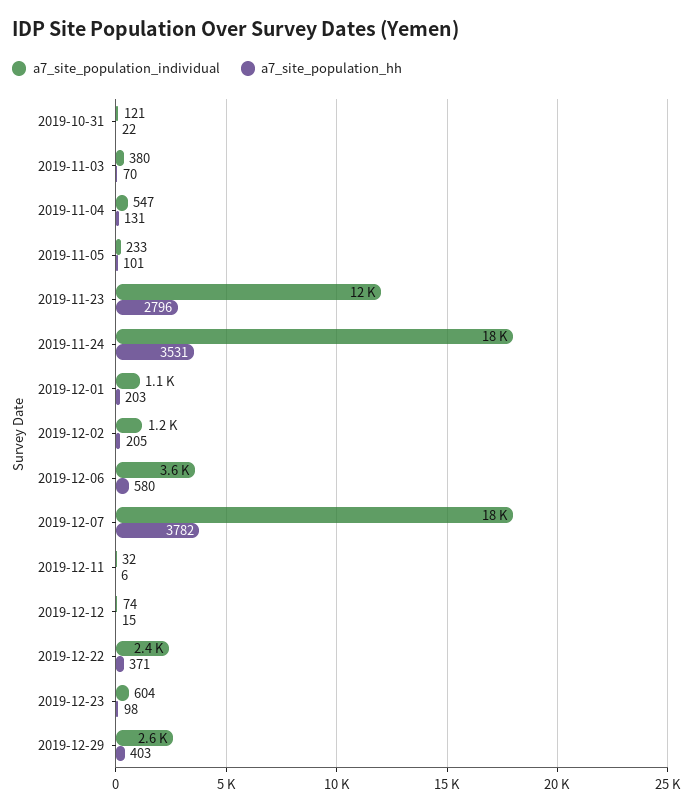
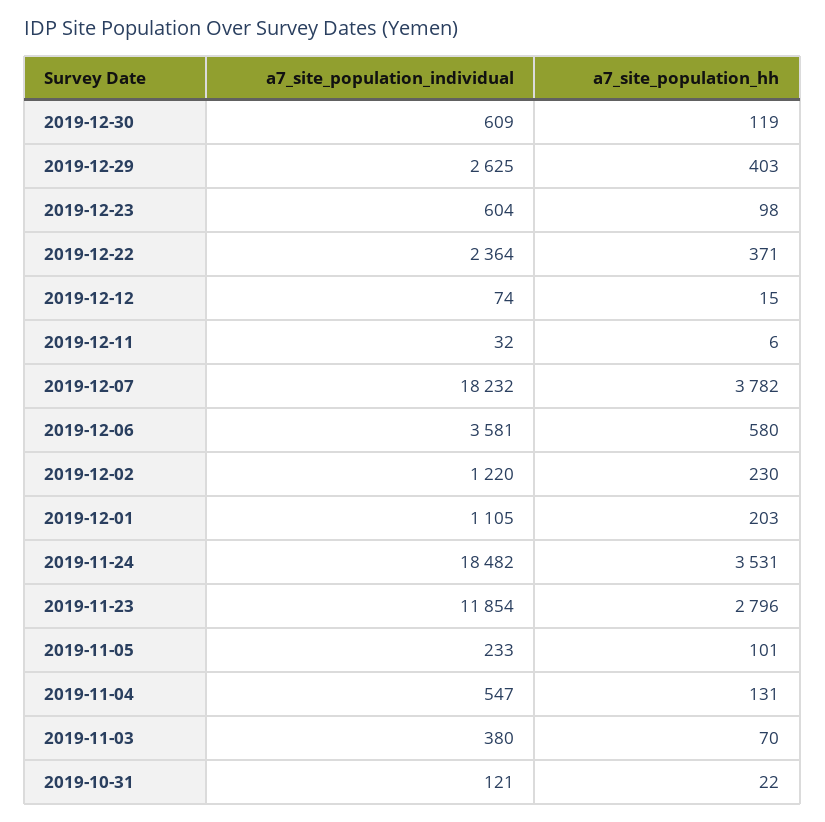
a7_site_population_hh, 2019-12-02: 205 -> 230
a7_site_population_individual, 2019-12-30: none -> 609
a7_site_population_hh, 2019-12-30: none -> 119

